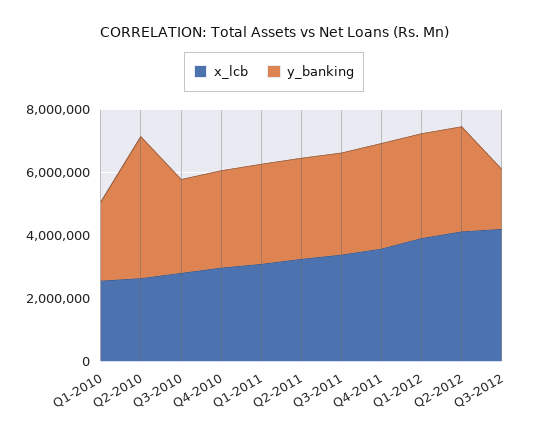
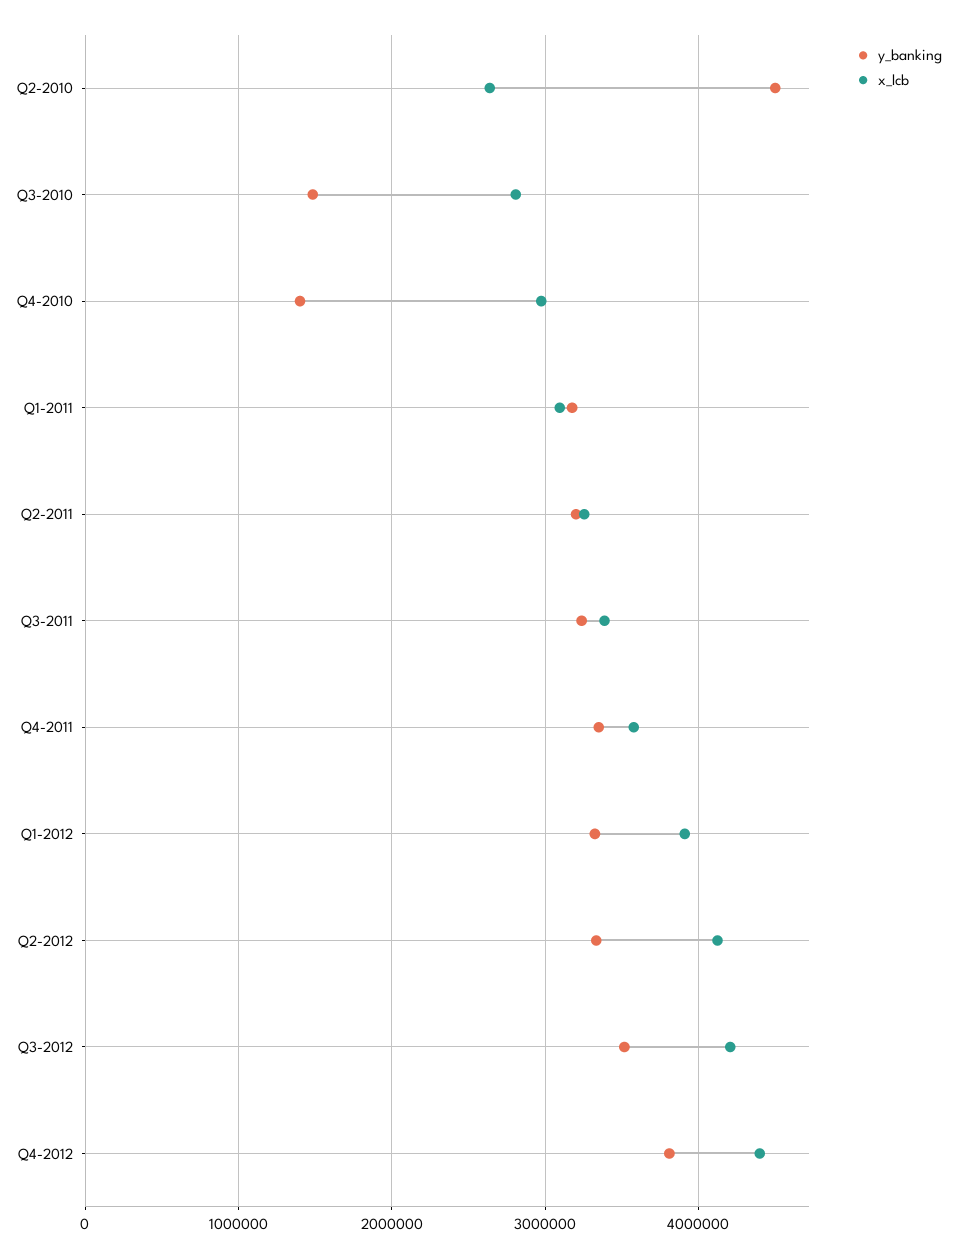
x_lcb, Q1-2010: 2500000 -> none
y_banking, Q1-2010: 2500000 -> none
y_banking, Q3-2010: 3000000 -> 1500000
y_banking, Q4-2010: 3000000 -> 1400000
y_banking, Q3-2012: 2000000 -> 3500000
y_banking, Q4-2012: none -> 3800000
x_lcb, Q4-2012: none -> 4400000

